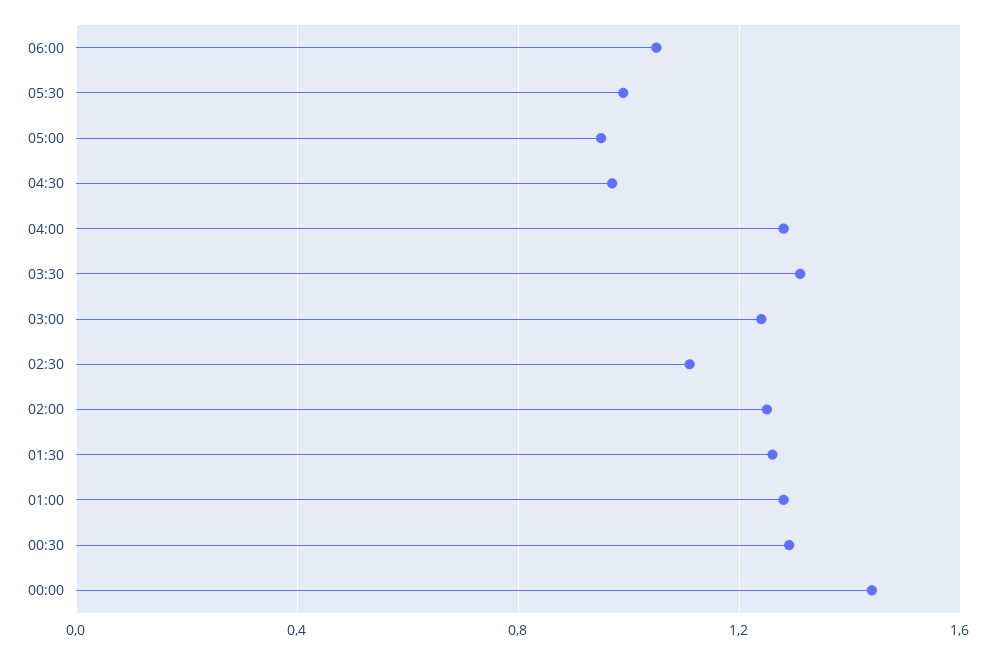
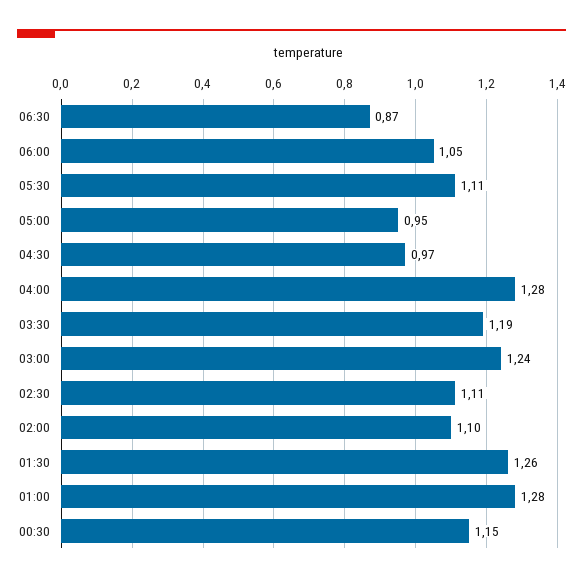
05:30: 1 -> 1.11
03:30: 1.3 -> 1.19
02:00: 1.25 -> 1.1
00:30: 1.3 -> 1.15
00:00: 1.45 -> none
06:30: none -> 0.87

